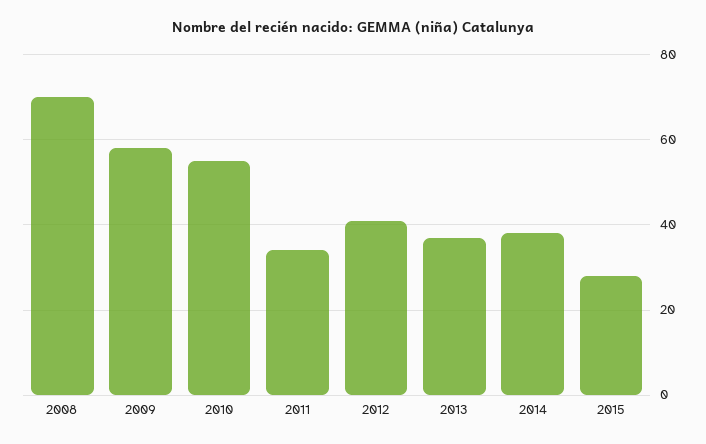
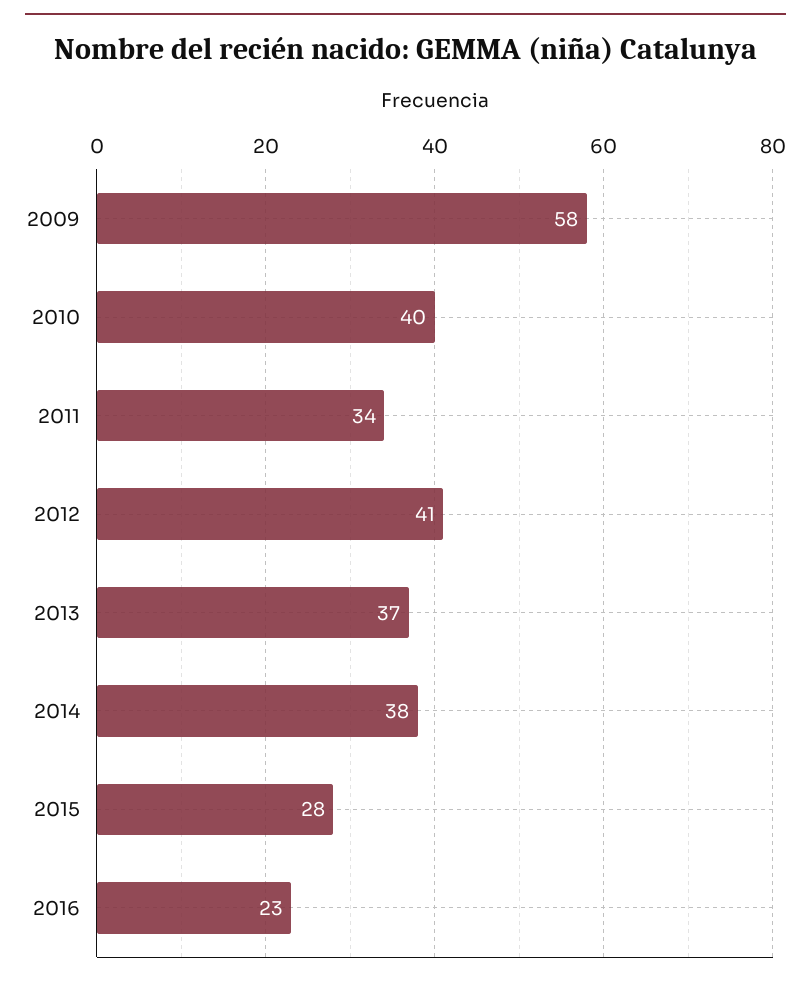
2008: 70 -> none
2010: 55 -> 40
2016: none -> 23

